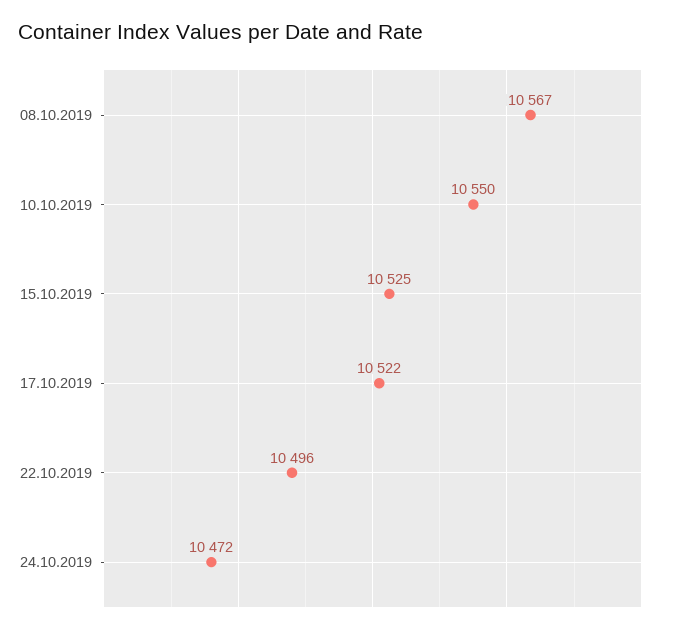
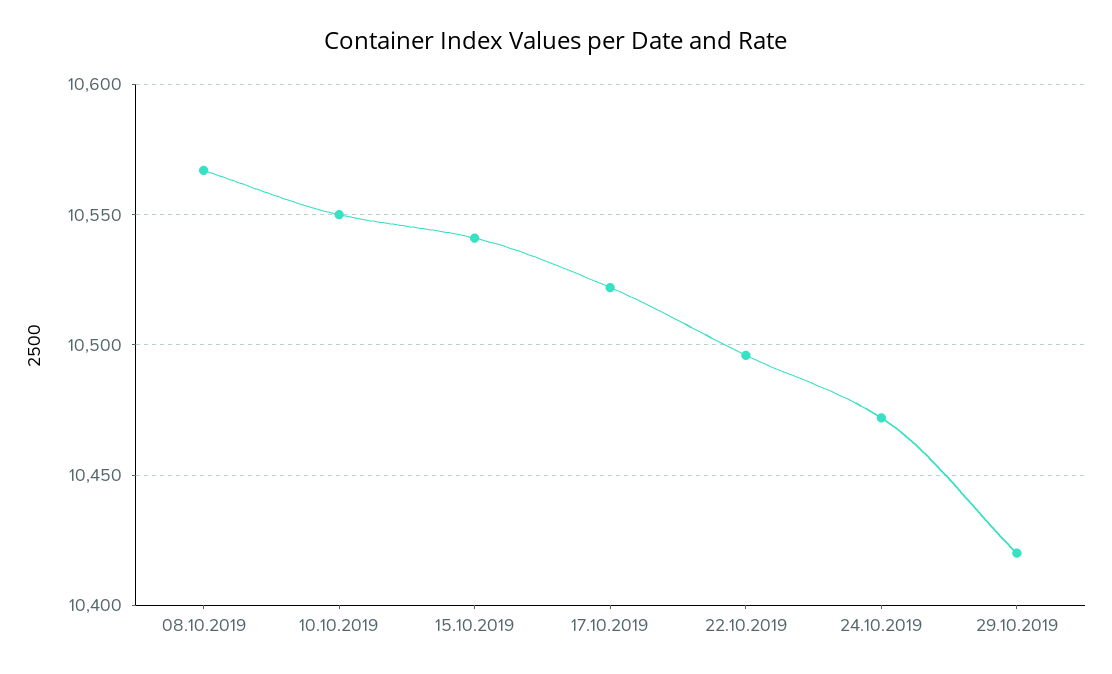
15.10.2019: 10525 -> 10540
29.10.2019: none -> 10420

